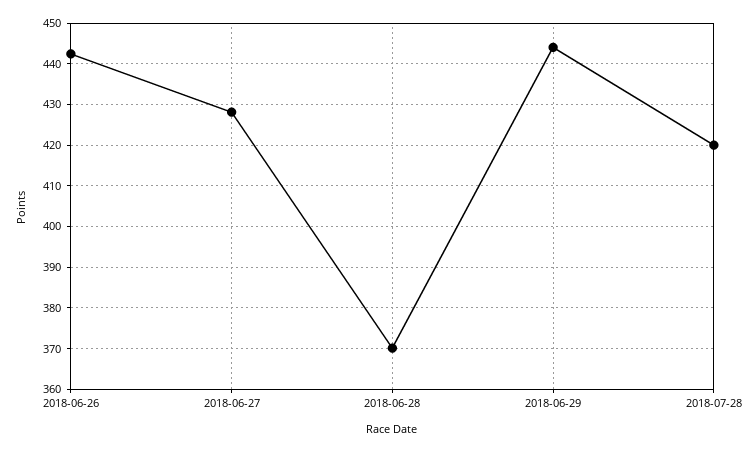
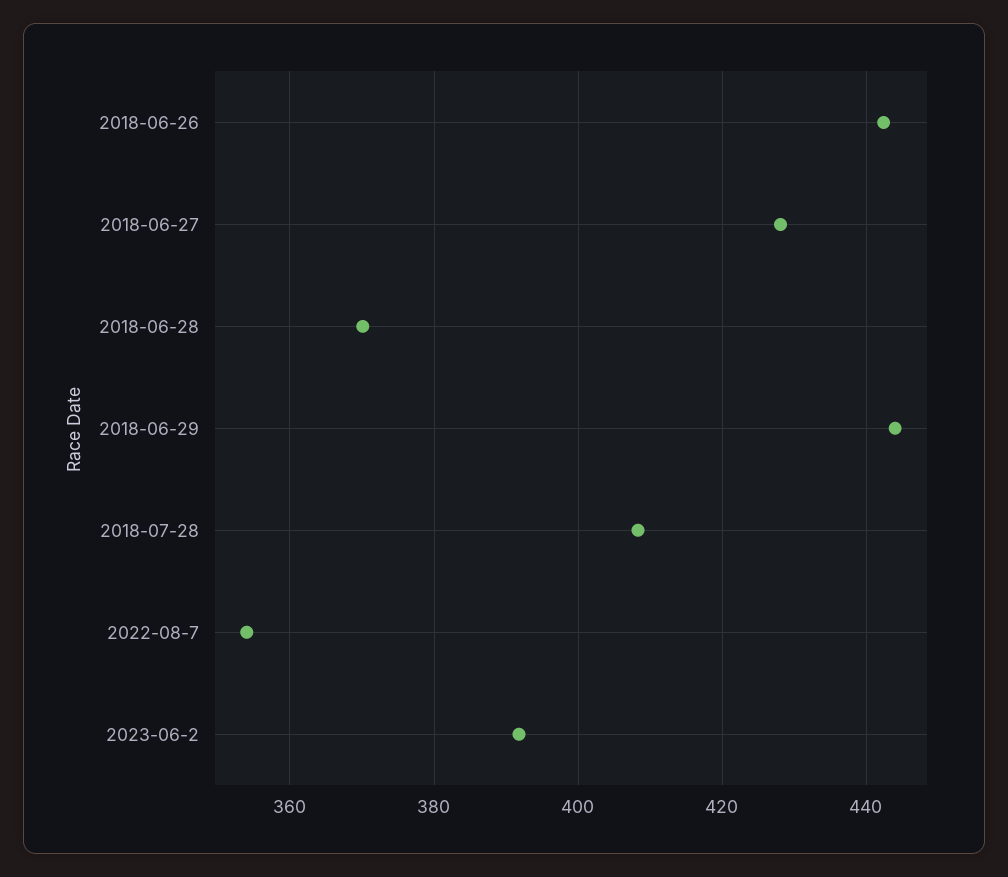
2018-07-28: 420 -> 408
2022-08-7: none -> 354
2023-06-2: none -> 392

